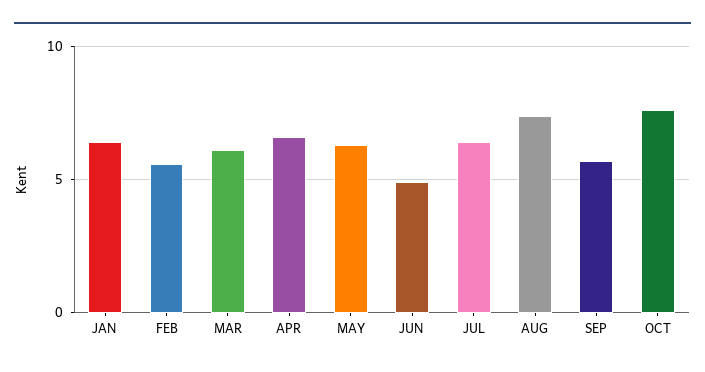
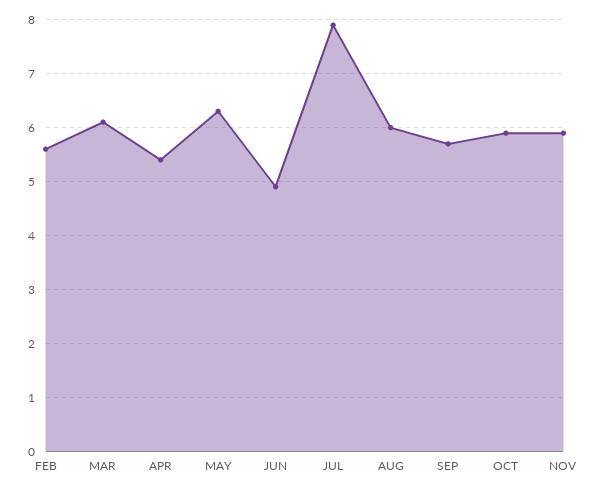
JAN: 6.5 -> none
APR: 6.5 -> 5.5
JUL: 6.5 -> 8
AUG: 7.5 -> 6
OCT: 7.5 -> 6
NOV: none -> 6

